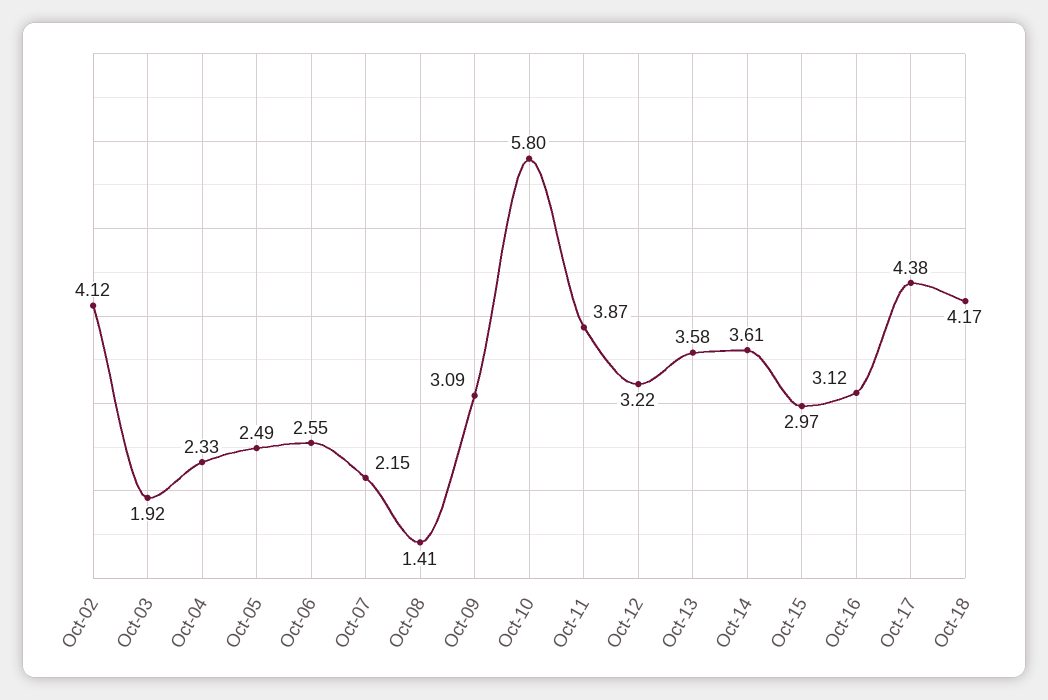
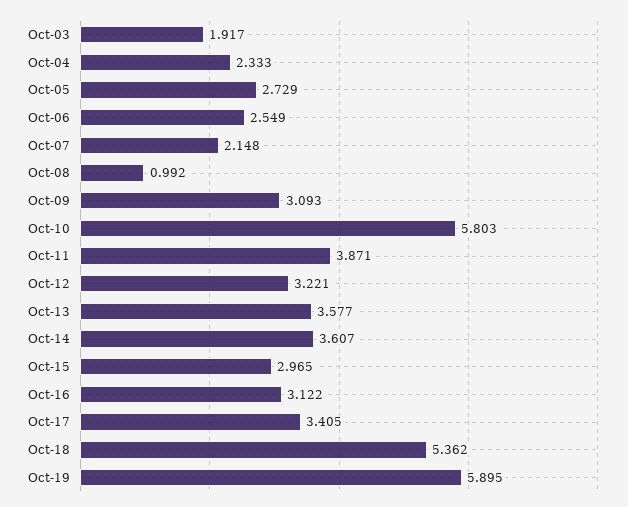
Oct-02: 4.12 -> none
Oct-05: 2.49 -> 2.729
Oct-08: 1.41 -> 0.992
Oct-17: 4.38 -> 3.405
Oct-18: 4.17 -> 5.362
Oct-19: none -> 5.895

